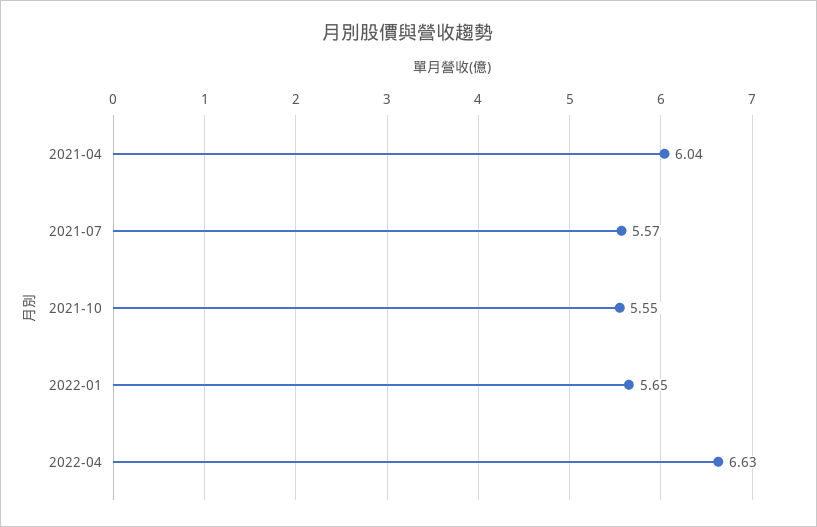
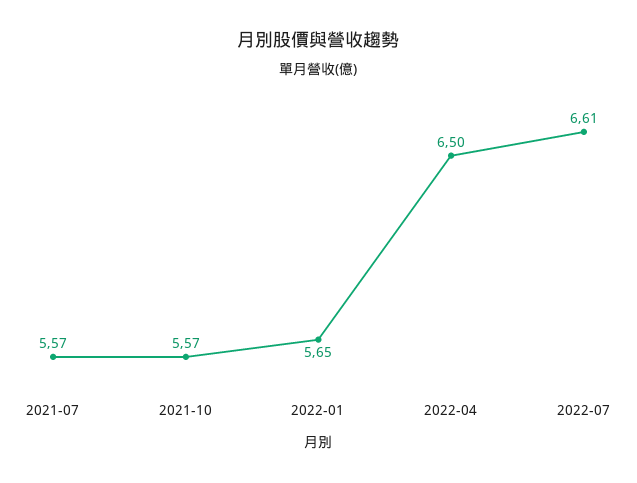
2021-04: 6.04 -> none
2021-10: 5.55 -> 5.57
2022-04: 6.63 -> 6.5
2022-07: none -> 6.61

